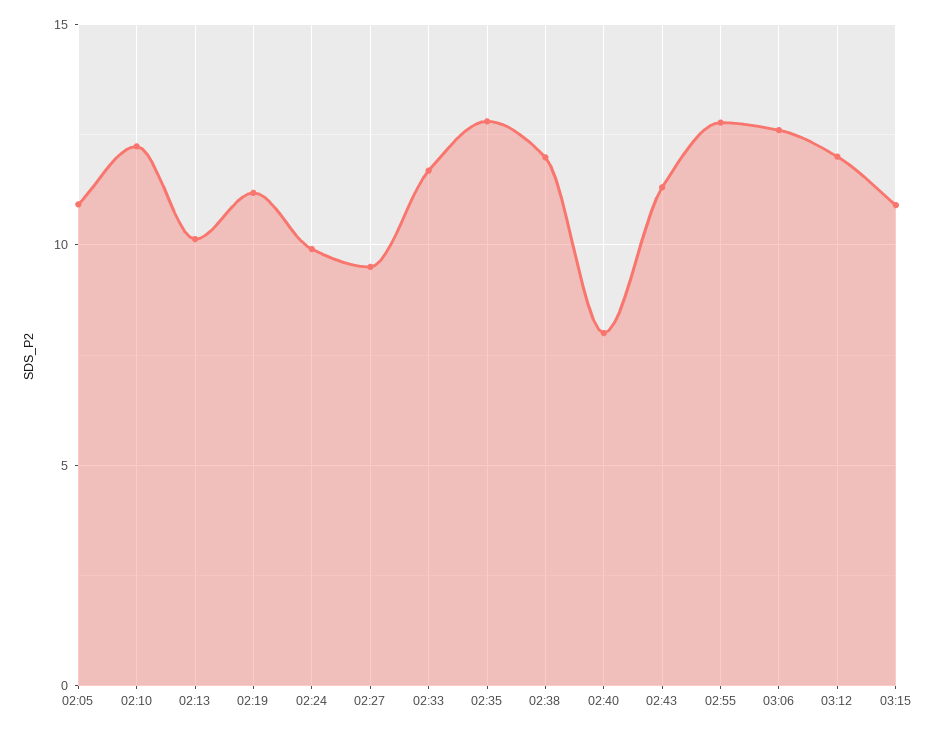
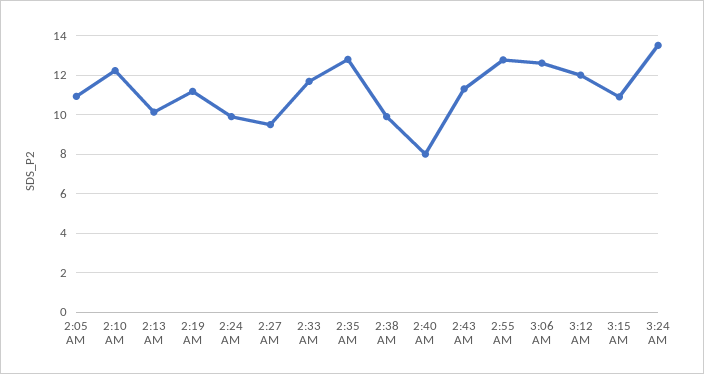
02:38: 12 -> 10
3:24 AM: none -> 13.5

